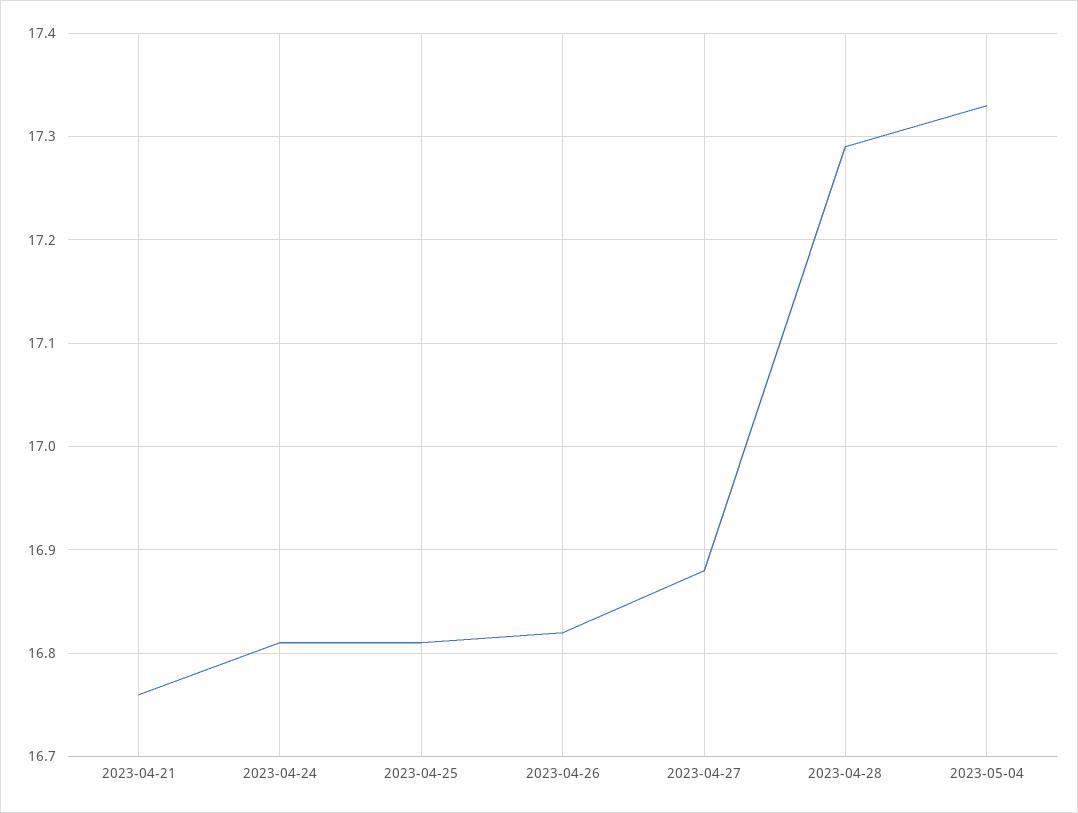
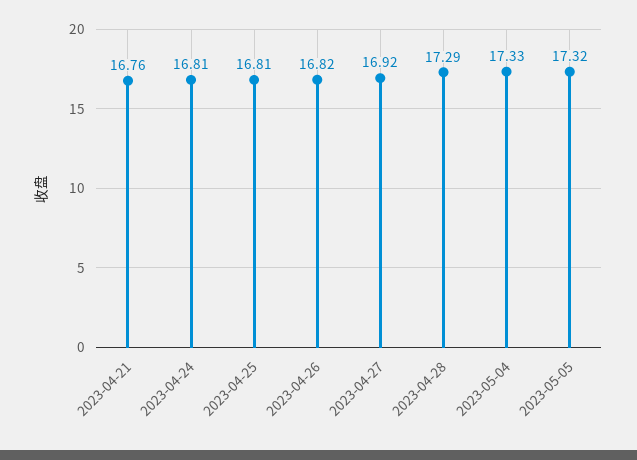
2023-04-27: 16.88 -> 16.92
2023-05-05: none -> 17.32

